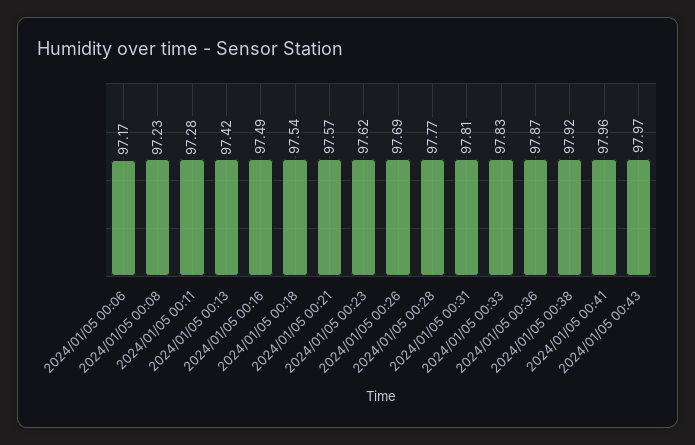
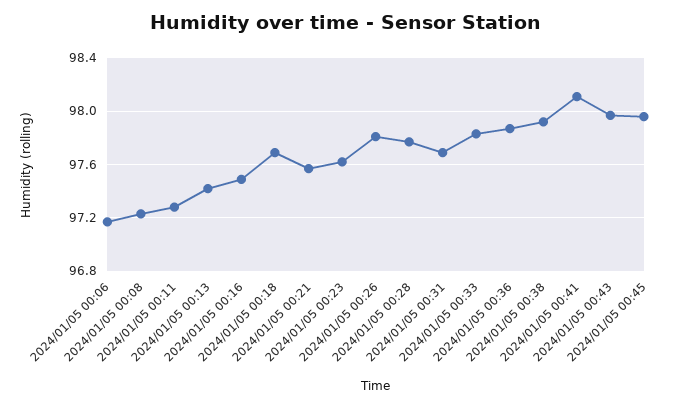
2024/01/05 00:18: 97.54 -> 97.7
2024/01/05 00:26: 97.69 -> 97.8
2024/01/05 00:31: 97.81 -> 97.7
2024/01/05 00:41: 97.96 -> 98.1
2024/01/05 00:45: none -> 97.95

